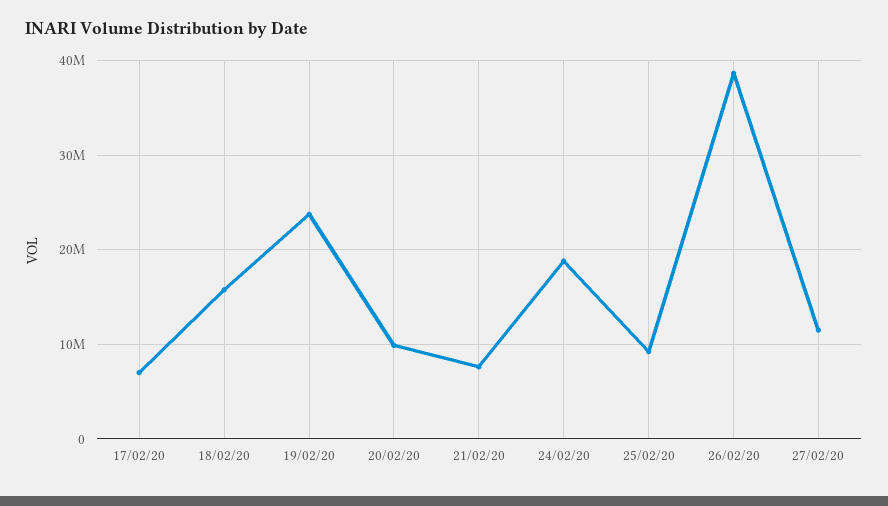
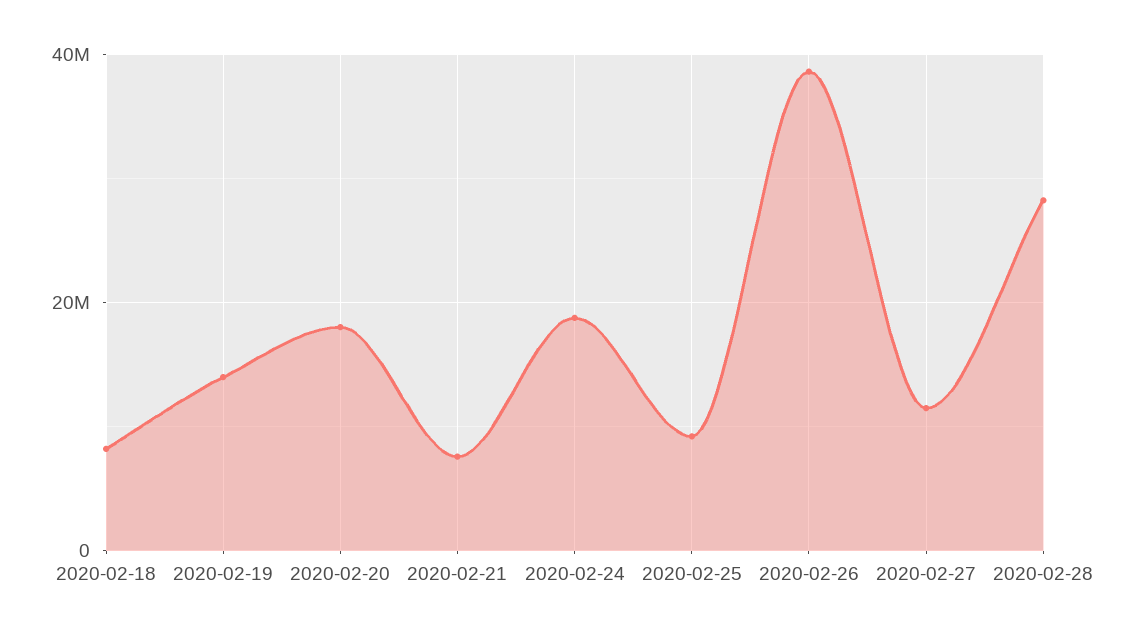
17/02/20: 7000000 -> none
18/02/20: 16000000 -> 8000000
19/02/20: 24000000 -> 14000000
20/02/20: 10000000 -> 18000000
2020-02-28: none -> 28000000

